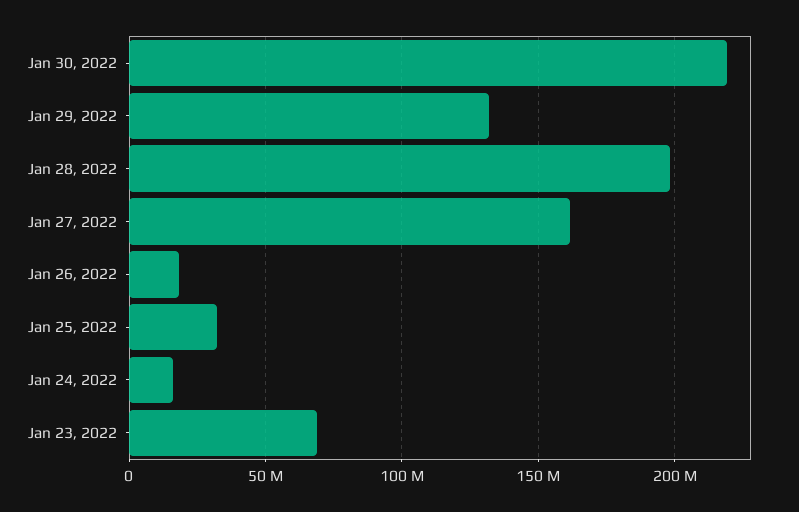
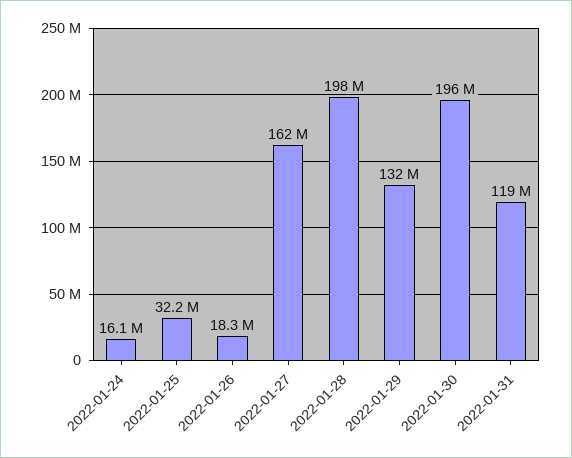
Jan 30, 2022: 220000000 -> 196000000
Jan 23, 2022: 70000000 -> none
2022-01-31: none -> 119000000

